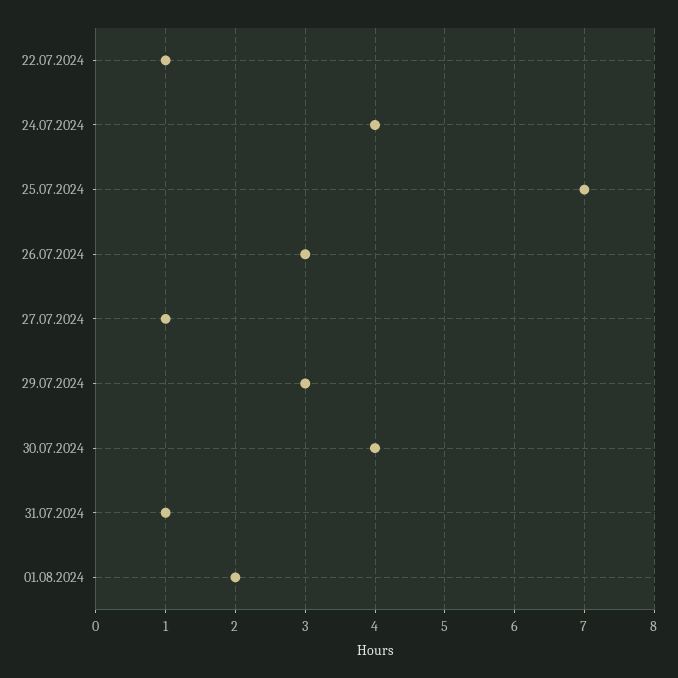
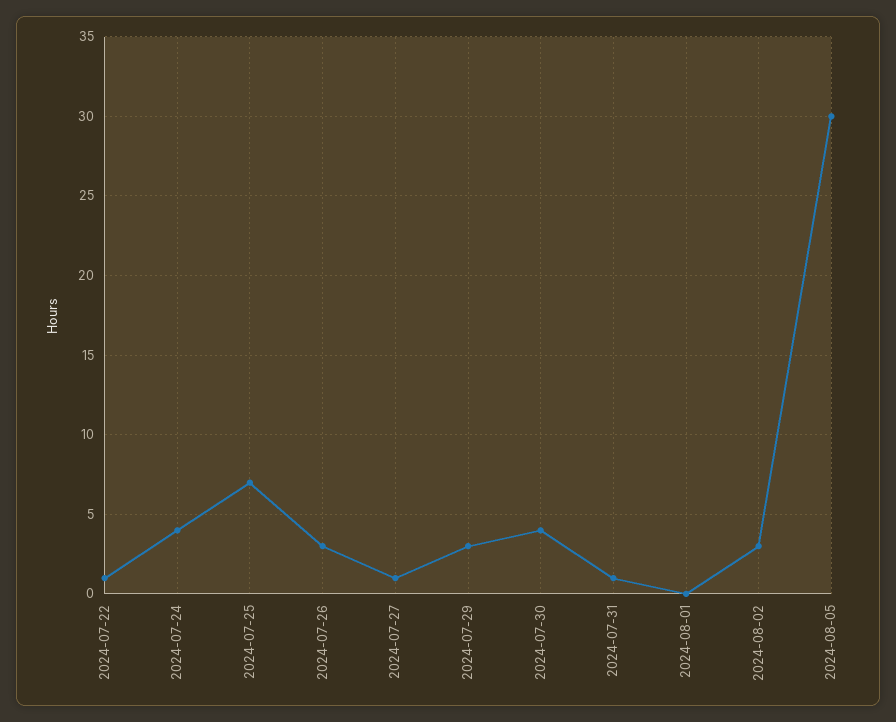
01.08.2024: 2 -> 0
2024-08-02: none -> 3
2024-08-05: none -> 30

